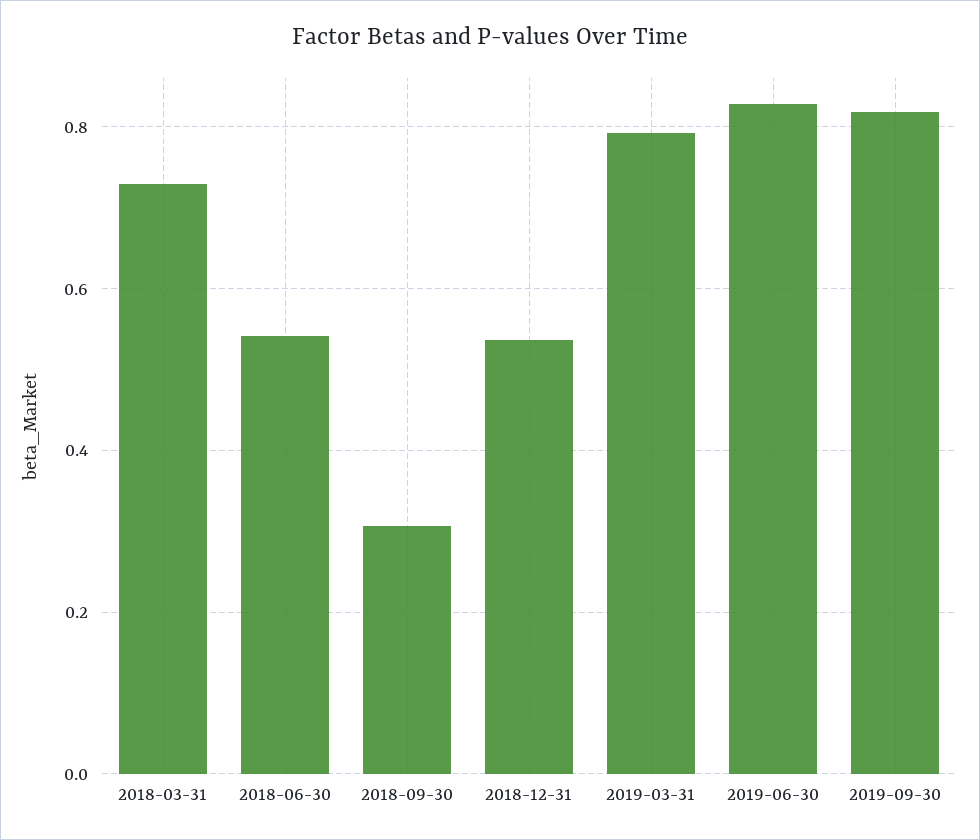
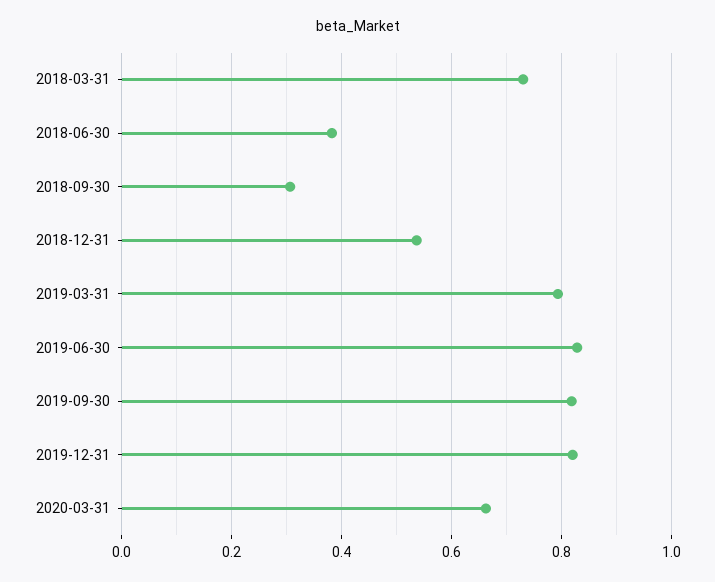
2018-06-30: 0.54 -> 0.38
2019-12-31: none -> 0.82
2020-03-31: none -> 0.66

